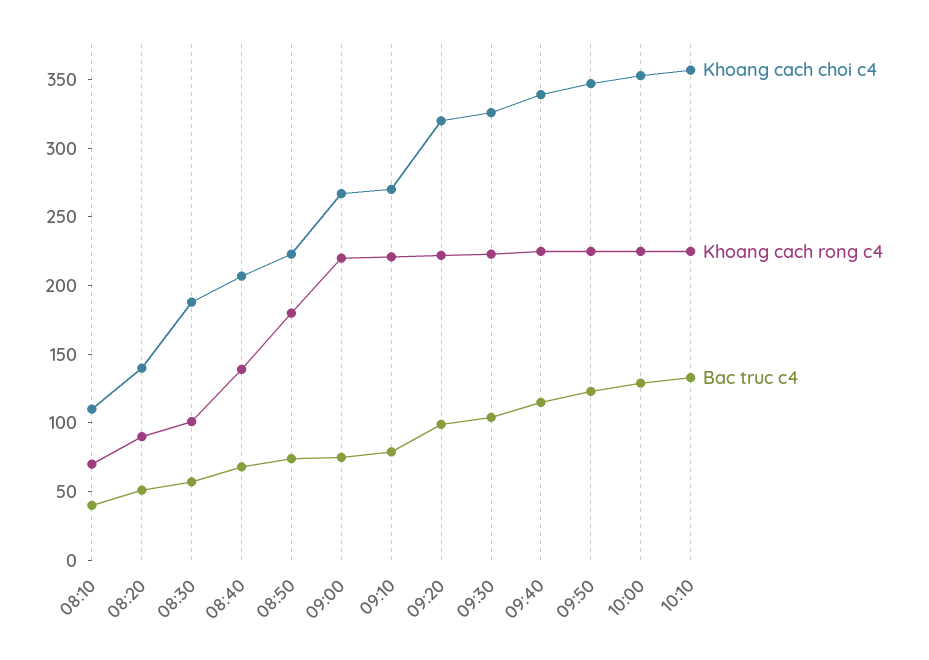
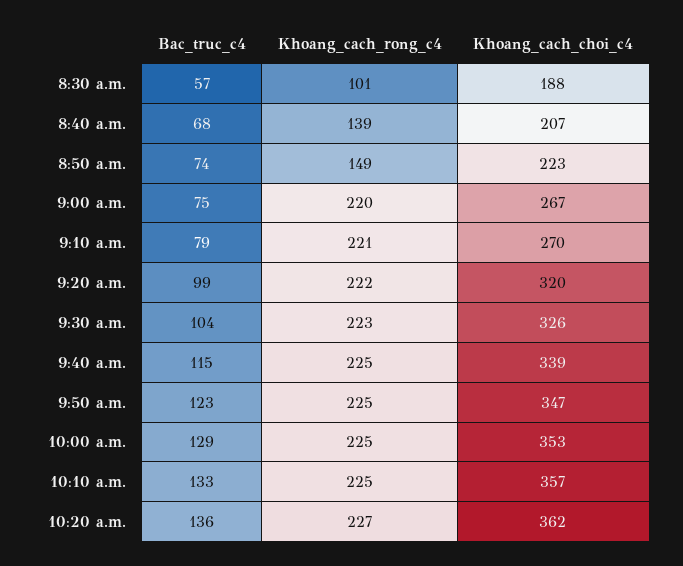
Khoang cach choi c4, 08:10: 110 -> none
Khoang cach rong c4, 08:10: 70 -> none
Bac truc c4, 08:10: 40 -> none
Khoang cach choi c4, 08:20: 140 -> none
Khoang cach rong c4, 08:20: 90 -> none
Bac truc c4, 08:20: 50 -> none
Khoang cach rong c4, 08:50: 180 -> 149
Bac truc c4, 10:20 a.m.: none -> 136
Khoang cach rong c4, 10:20 a.m.: none -> 227
Khoang cach choi c4, 10:20 a.m.: none -> 362

